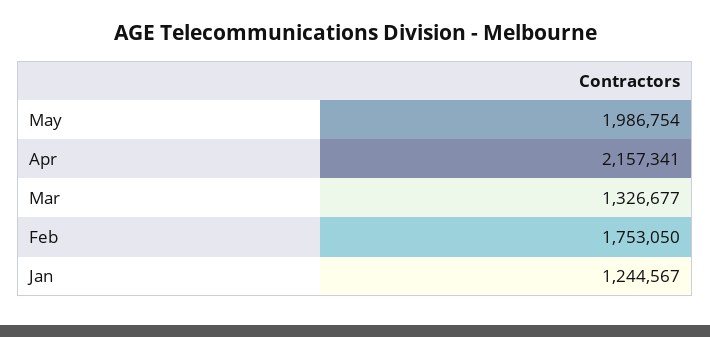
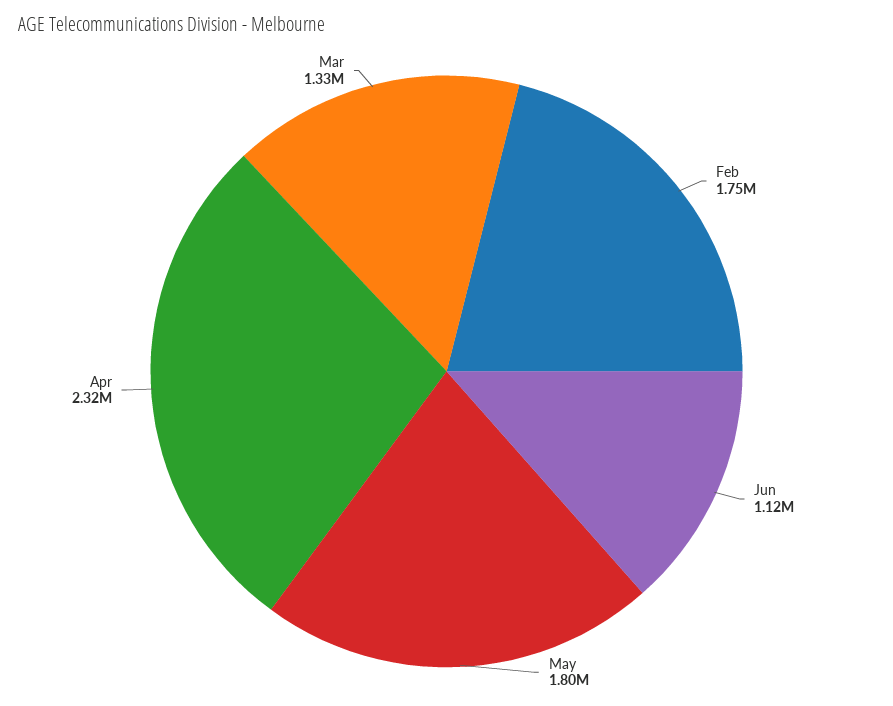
May: 1986754 -> 1800000
Apr: 2157341 -> 2320000
Jan: 1244567 -> none
Jun: none -> 1120000

